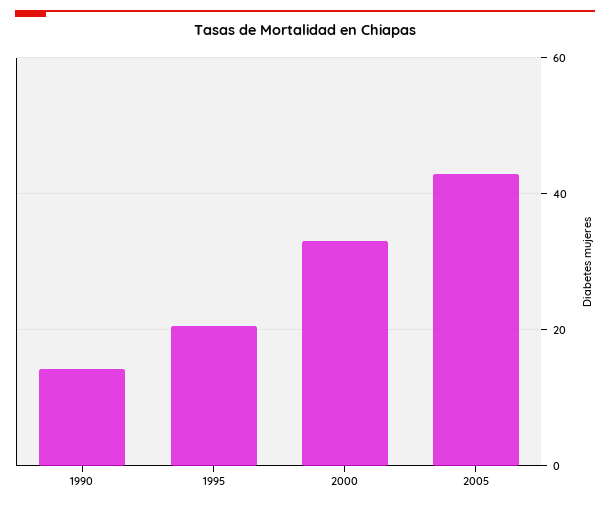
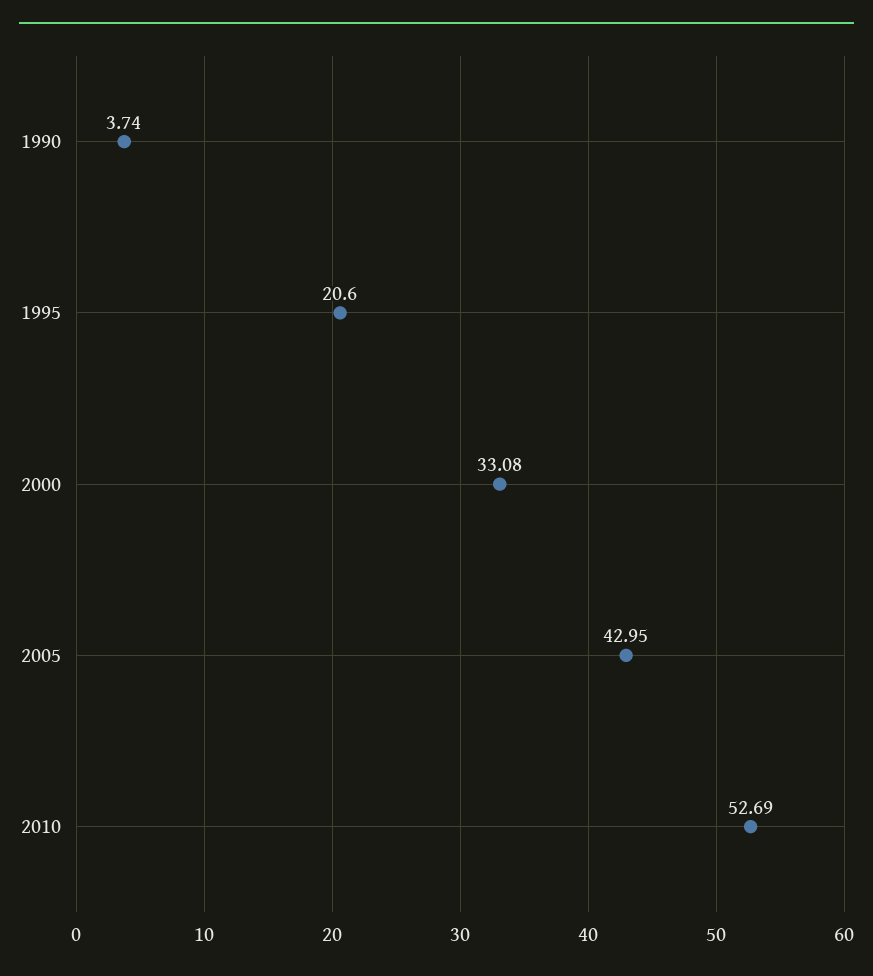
1990: 14 -> 3.74
2010: none -> 52.69

